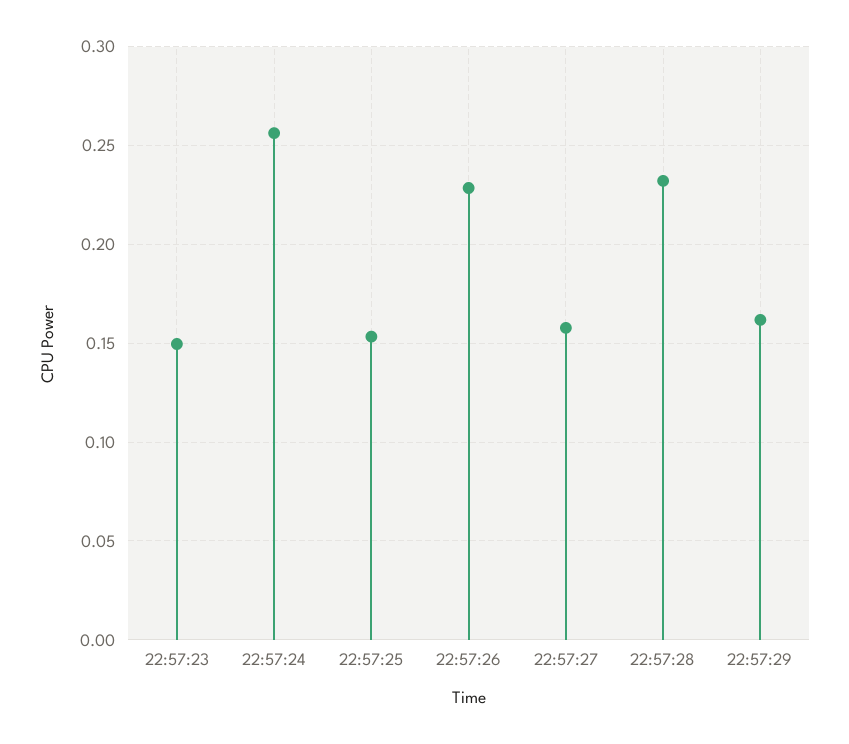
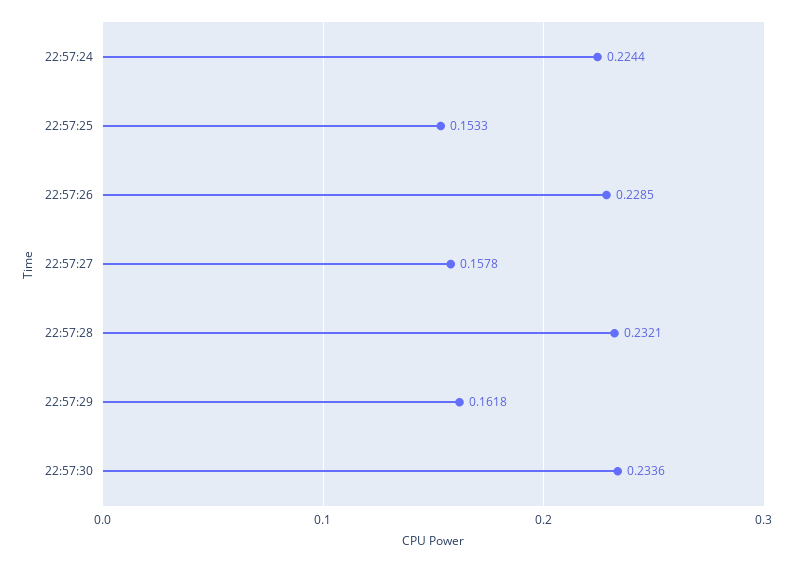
22:57:23: 0.15 -> none
22:57:24: 0.255 -> 0.2244
22:57:30: none -> 0.2336

